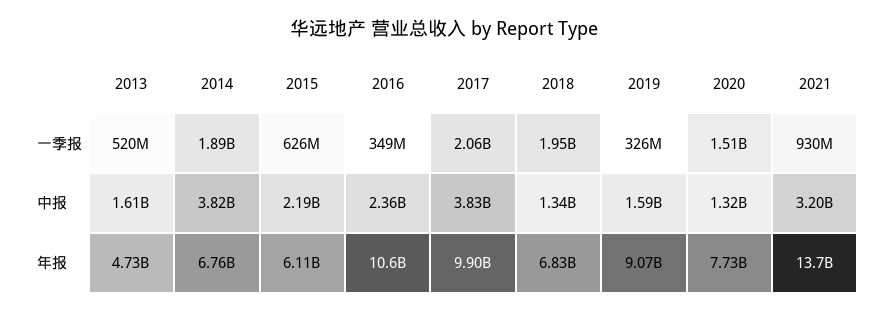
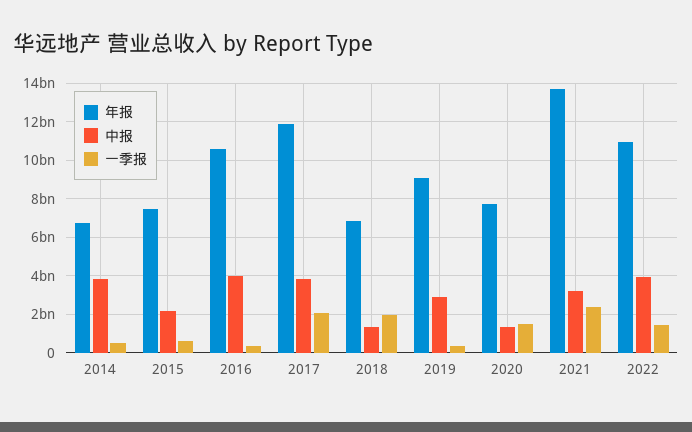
一季报, 2013: 520000000 -> none
一季报, 2014: 1890000000 -> 500000000
一季报, 2021: 930000000 -> 2500000000
中报, 2013: 1610000000 -> none
中报, 2016: 2360000000 -> 4000000000
中报, 2019: 1590000000 -> 3000000000
年报, 2013: 4730000000 -> none
年报, 2015: 6110000000 -> 7500000000
年报, 2017: 9900000000 -> 12000000000
年报, 2022: none -> 11000000000
中报, 2022: none -> 4000000000
一季报, 2022: none -> 1500000000

